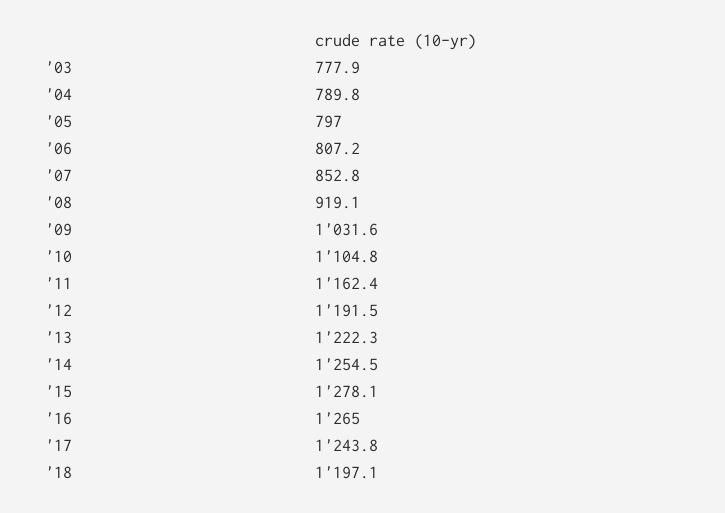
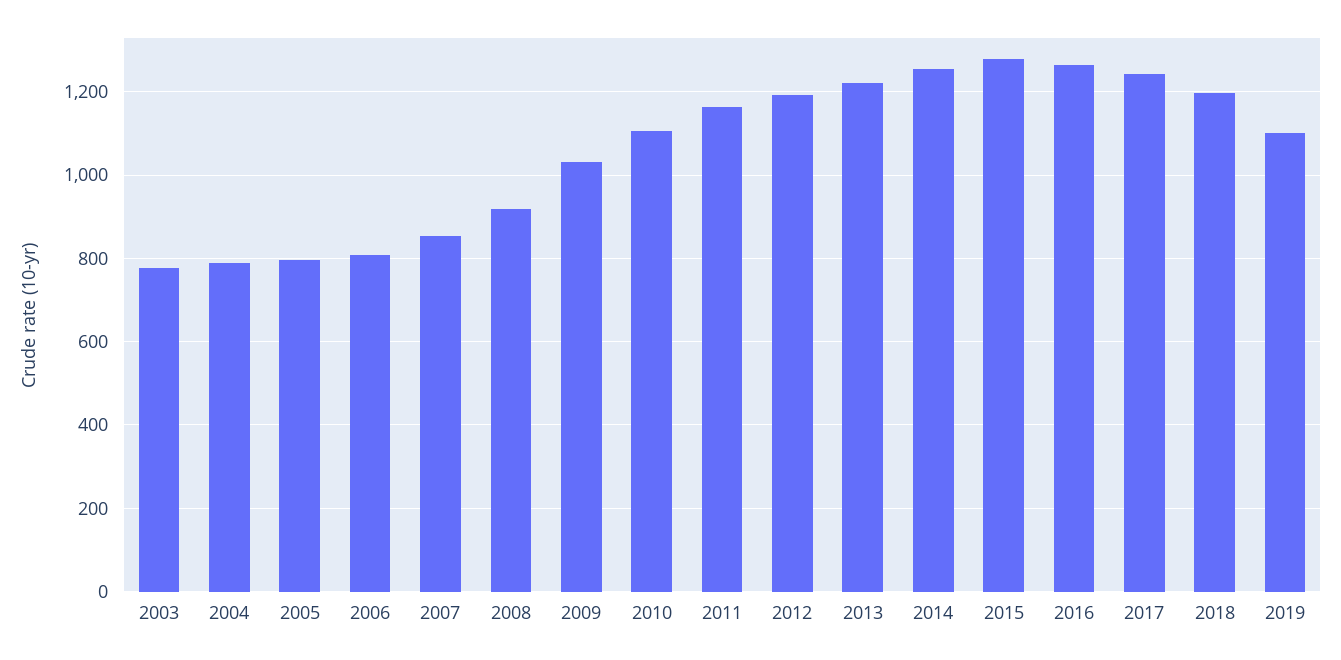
2019: none -> 1100

